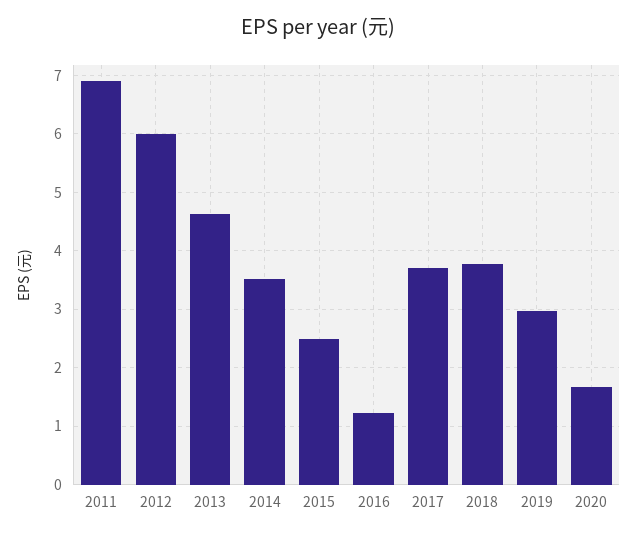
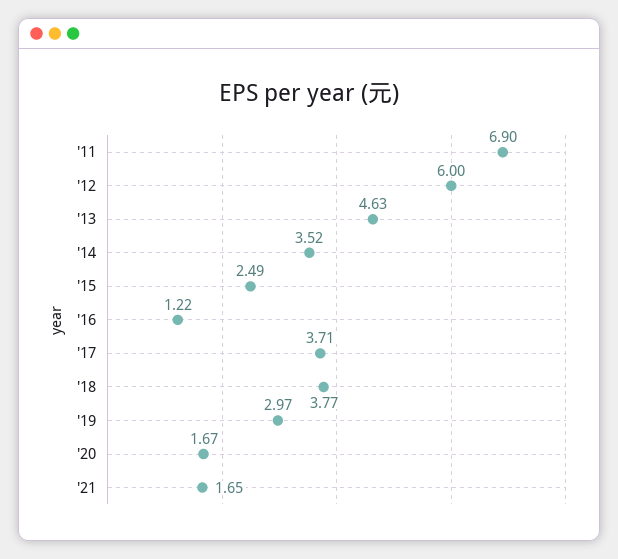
'21: none -> 1.65

